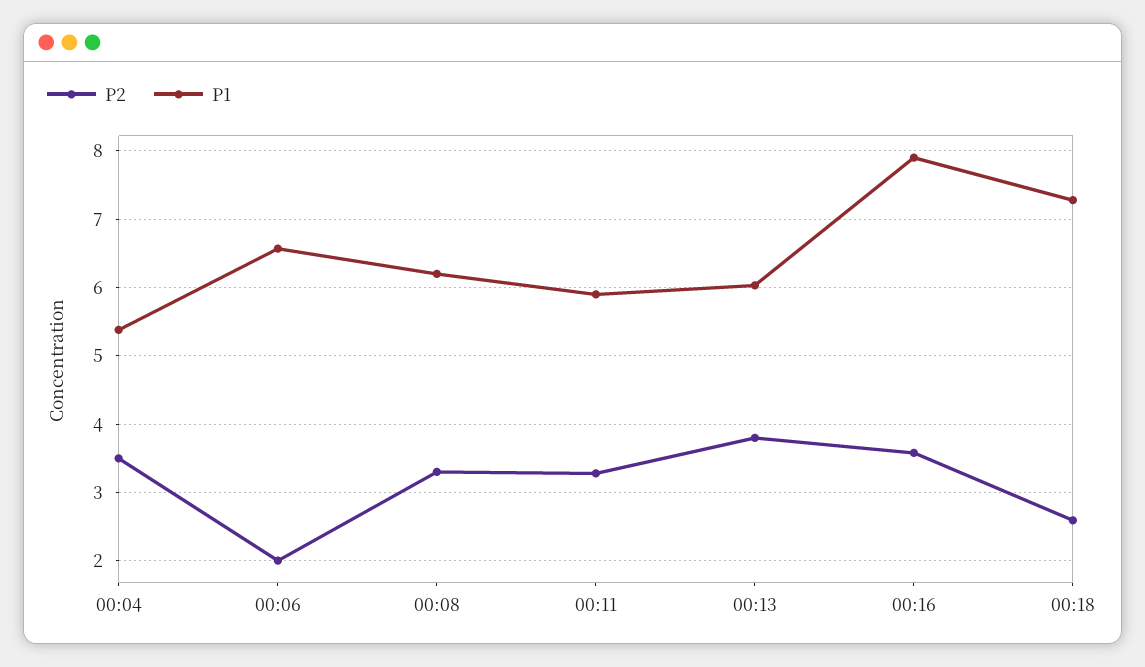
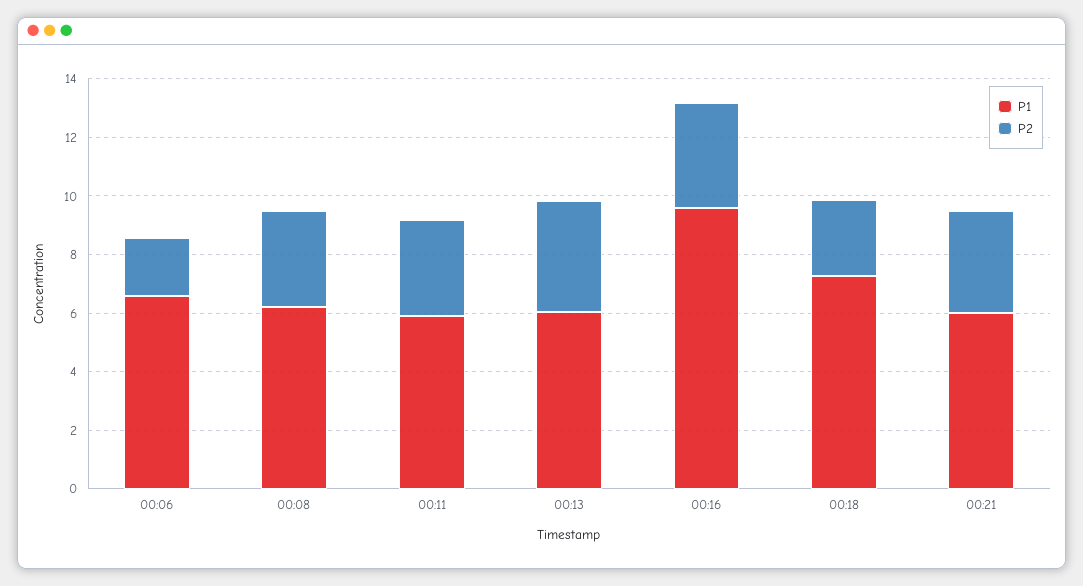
P2, 00:04: 3.5 -> none
P1, 00:04: 5.4 -> none
P1, 00:16: 7.9 -> 9.5
P1, 00:21: none -> 6
P2, 00:21: none -> 3.5

